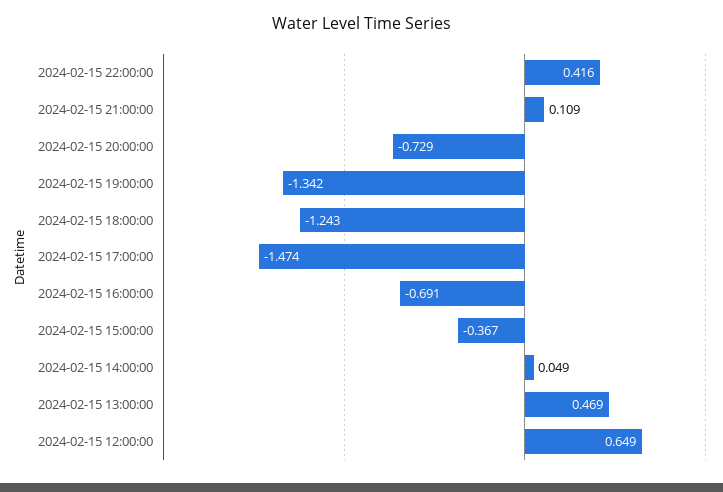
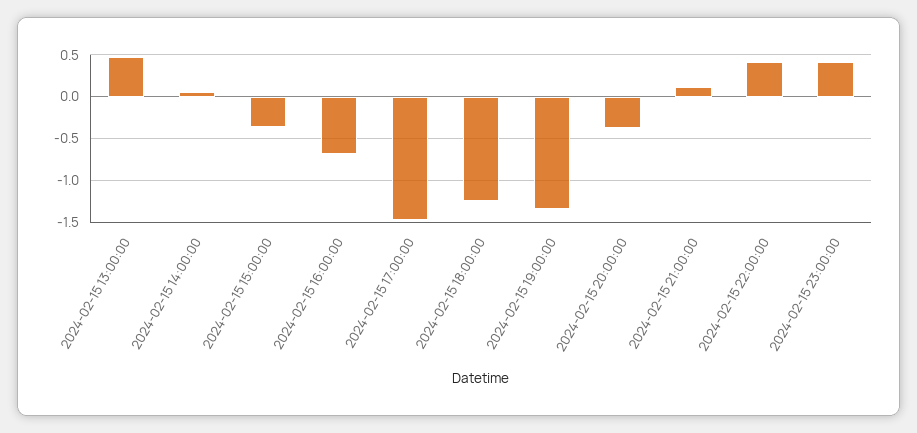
2024-02-15 20:00:00: -0.729 -> -0.4
2024-02-15 12:00:00: 0.649 -> none
2024-02-15 23:00:00: none -> 0.4

